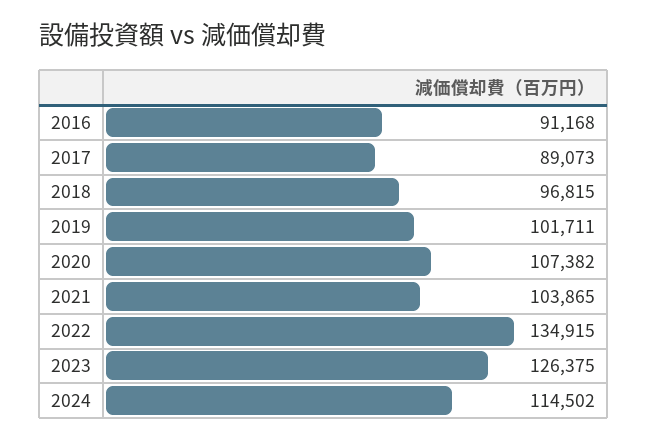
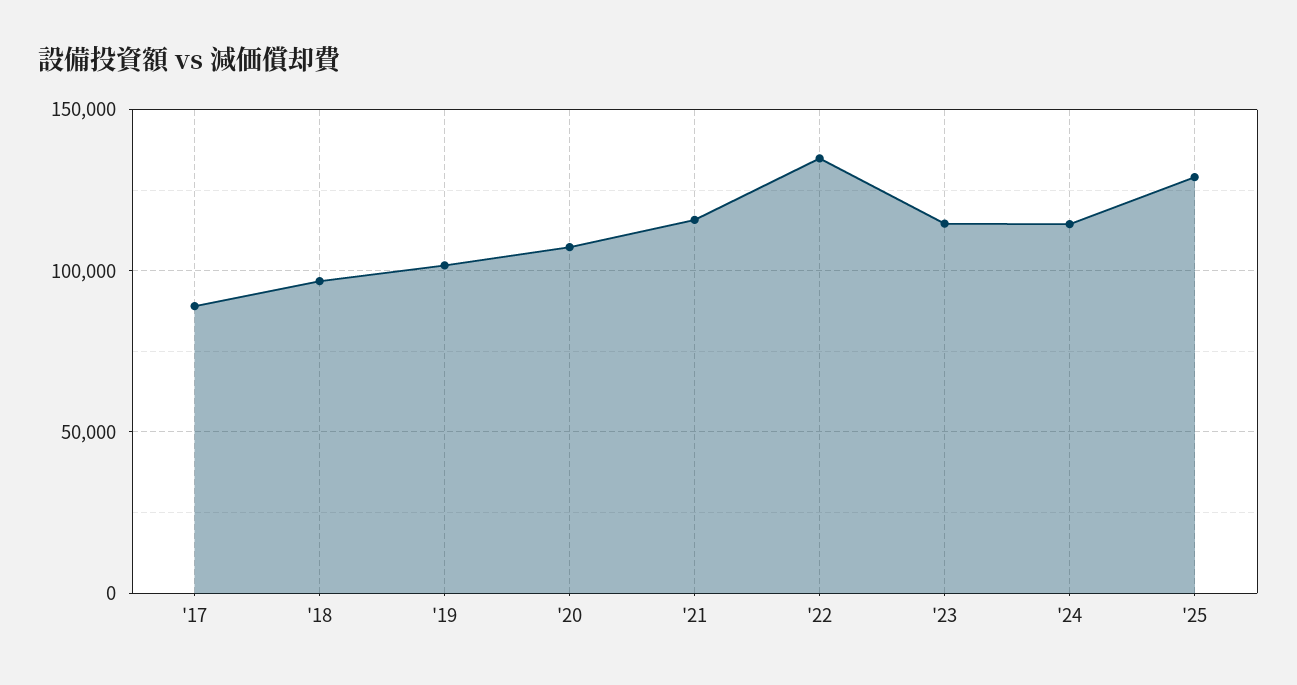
2016: 91168 -> none
2021: 103865 -> 115000
2023: 126375 -> 115000
'25: none -> 130000

